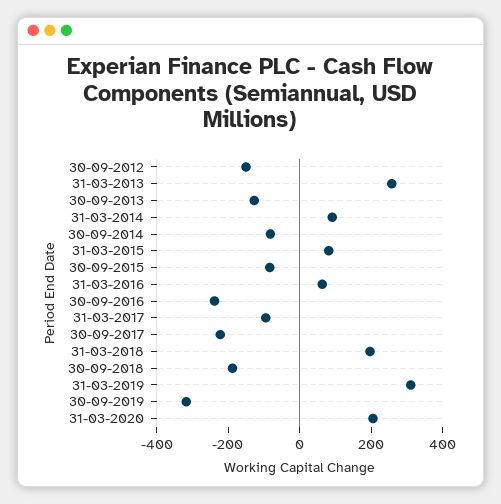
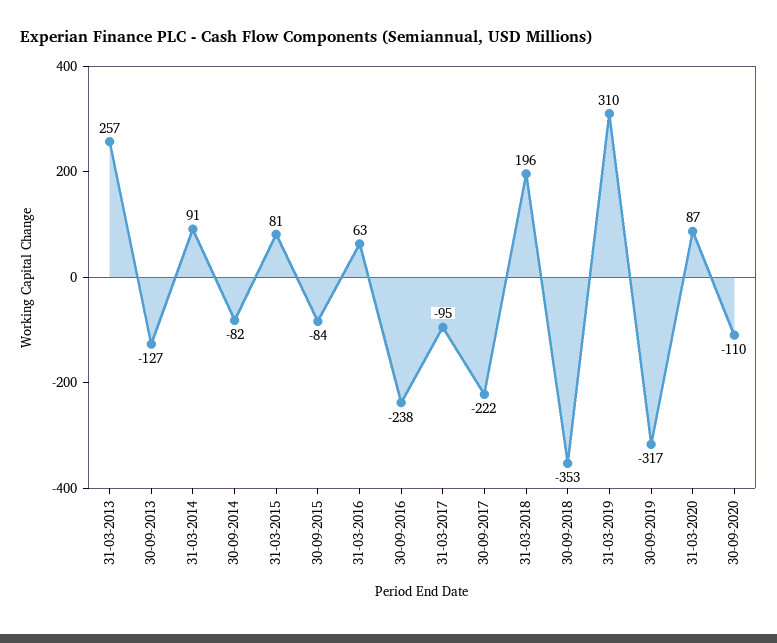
30-09-2012: -150 -> none
30-09-2018: -200 -> -353
31-03-2020: 200 -> 87
30-09-2020: none -> -110

